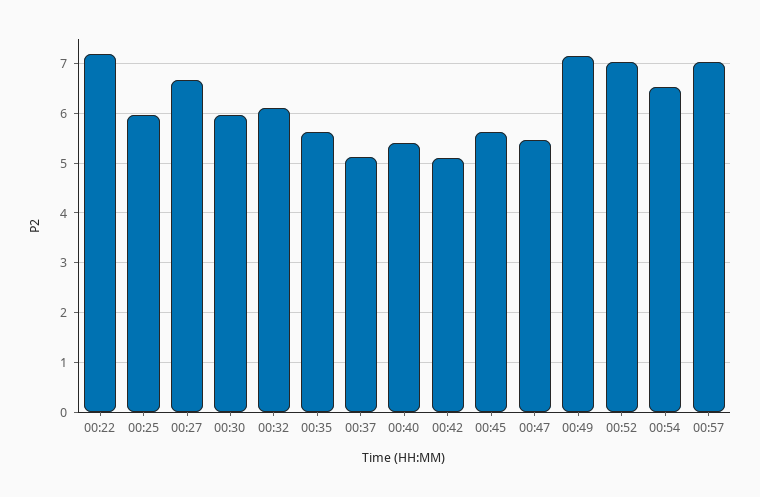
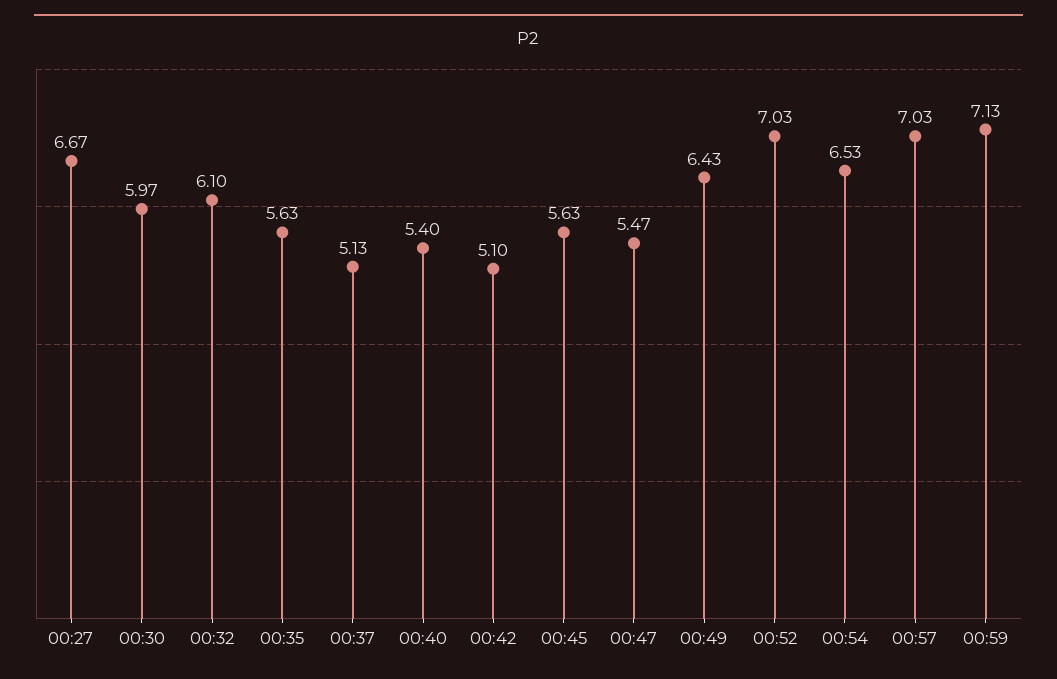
00:22: 7.2 -> none
00:25: 6 -> none
00:49: 7.2 -> 6.43
00:59: none -> 7.13

